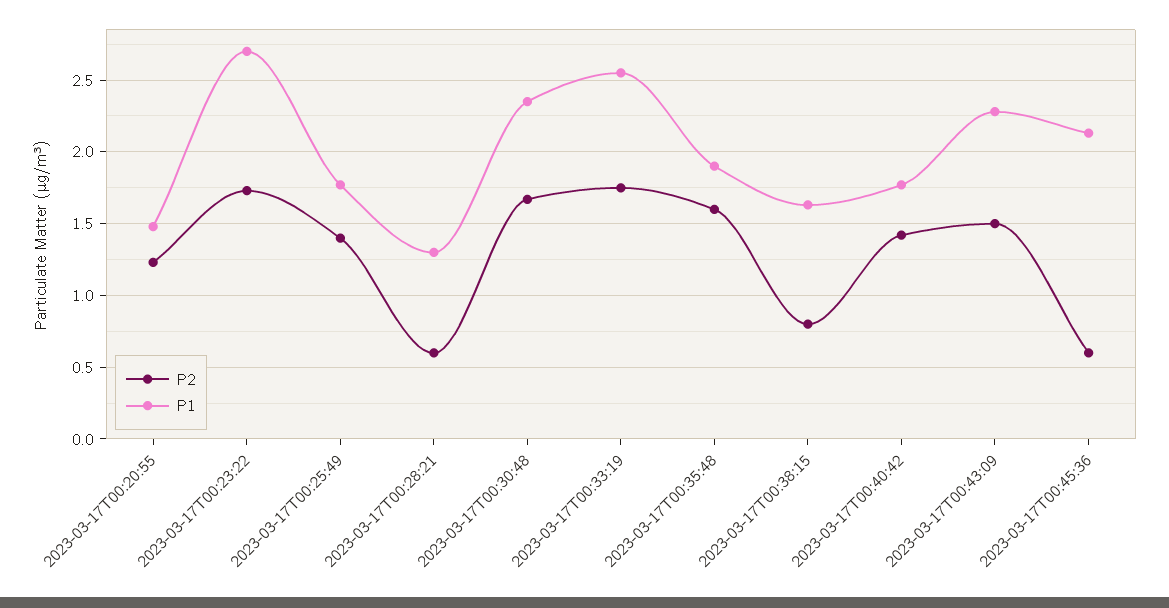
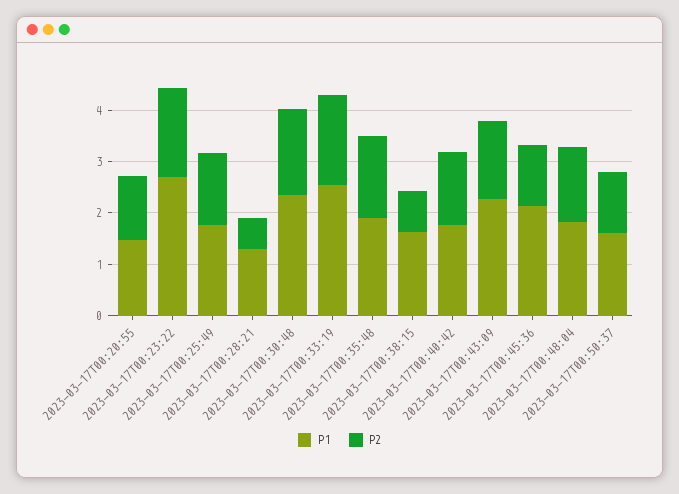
P2, 2023-03-17T00:45:36: 0.6 -> 1.2
P1, 2023-03-17T00:48:04: none -> 1.8
P2, 2023-03-17T00:48:04: none -> 1.4
P1, 2023-03-17T00:50:37: none -> 1.6
P2, 2023-03-17T00:50:37: none -> 1.2

